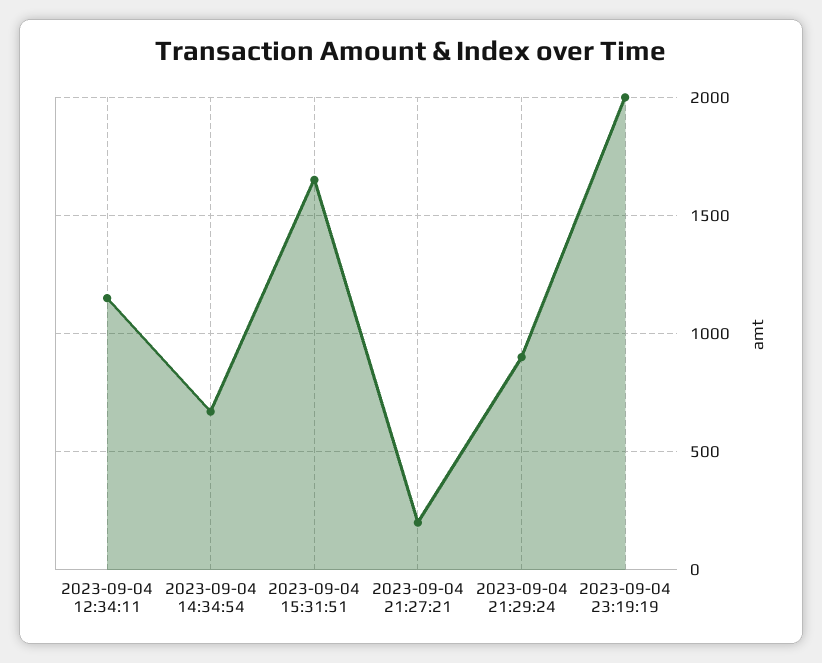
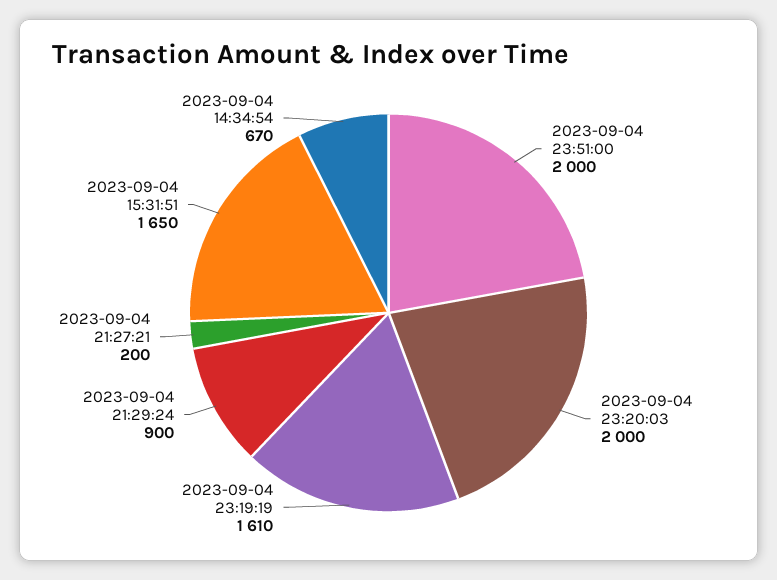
2023-09-04 12:34:11: 1150 -> none
2023-09-04 23:19:19: 2000 -> 1610
2023-09-04 23:51:00: none -> 2000
2023-09-04 23:20:03: none -> 2000

